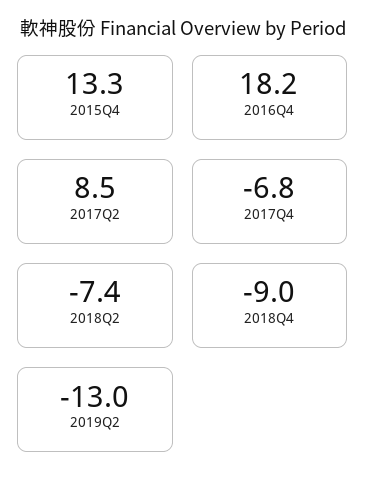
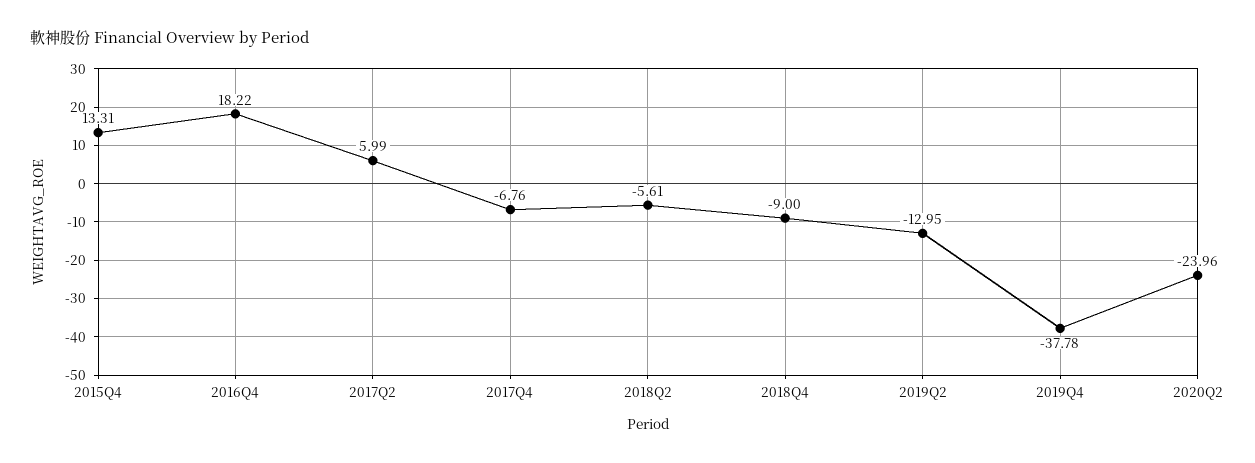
2017Q2: 8.5 -> 5.99
2018Q2: -7.4 -> -5.61
2019Q4: none -> -37.78
2020Q2: none -> -23.96

